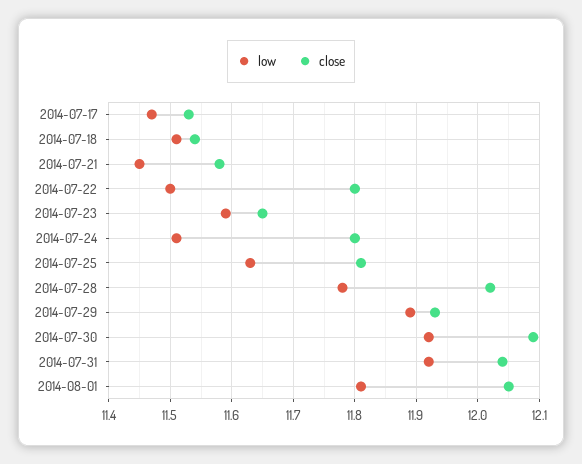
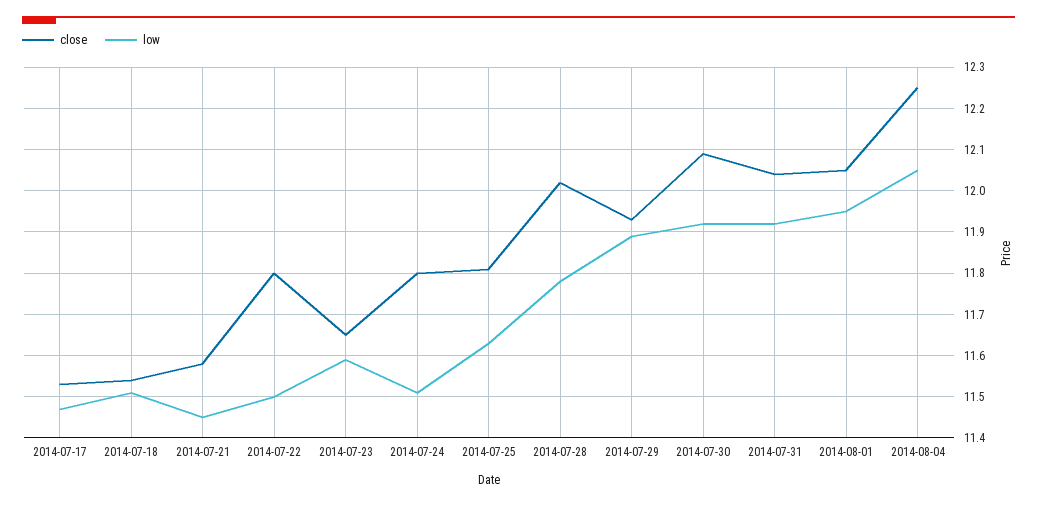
low, 2014-08-01: 11.81 -> 11.95
close, 2014-08-04: none -> 12.25
low, 2014-08-04: none -> 12.05

